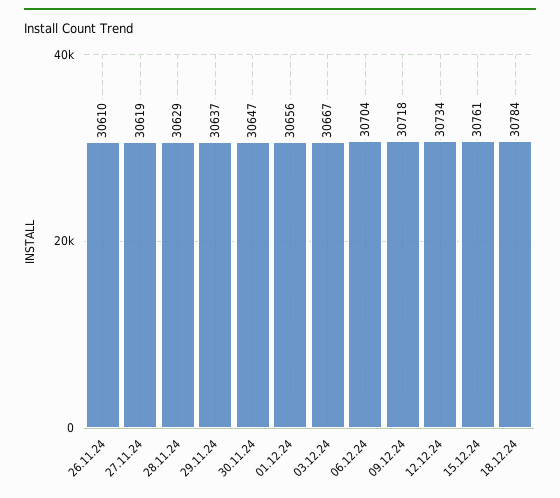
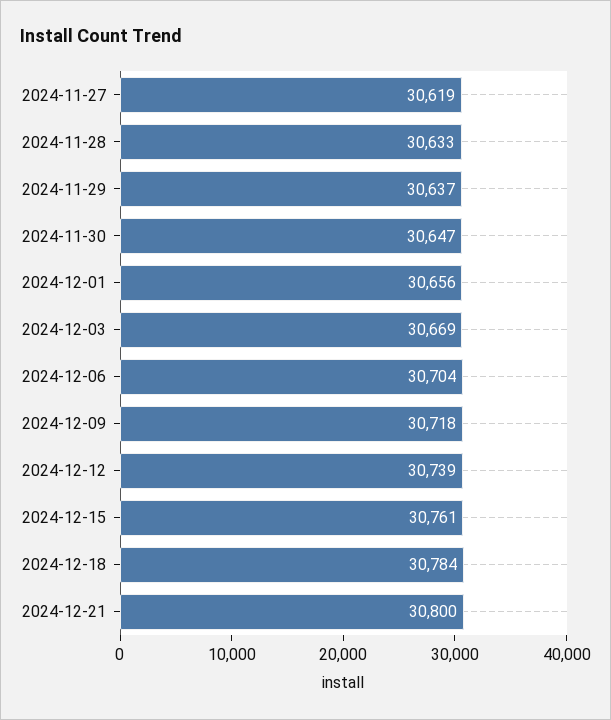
26.11.24: 30610 -> none
28.11.24: 30629 -> 30633
03.12.24: 30667 -> 30669
12.12.24: 30734 -> 30739
2024-12-21: none -> 30800

